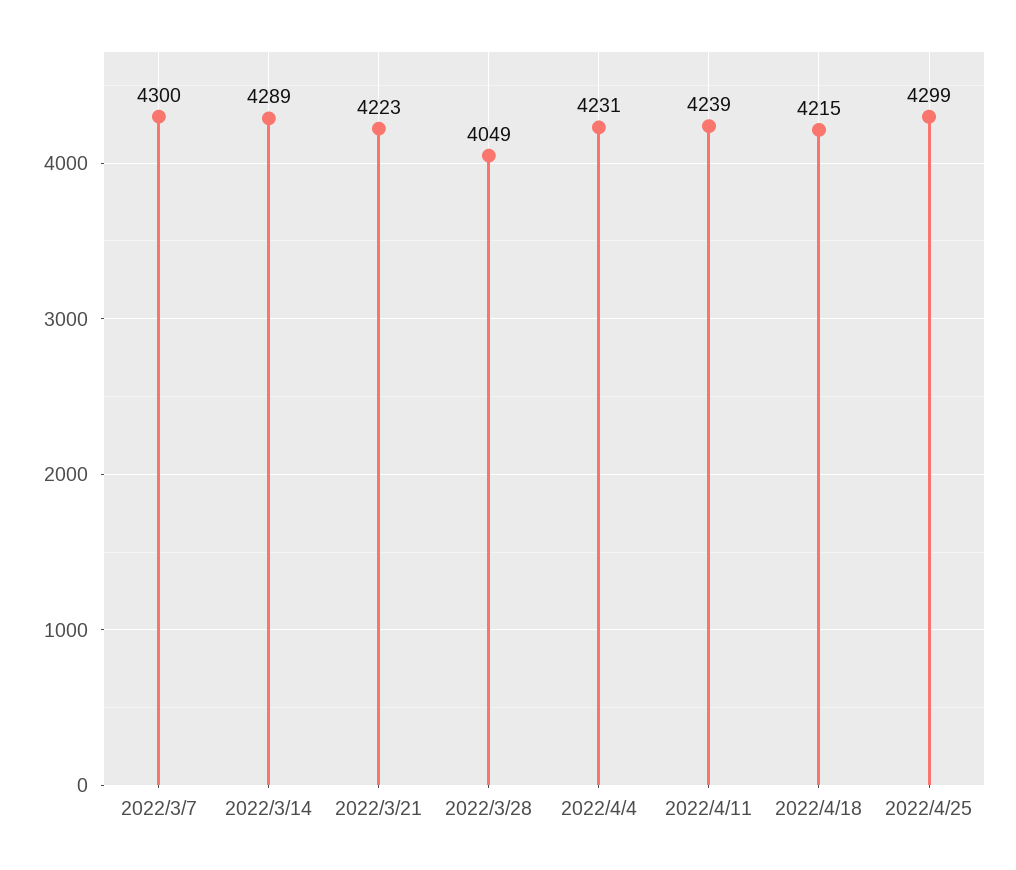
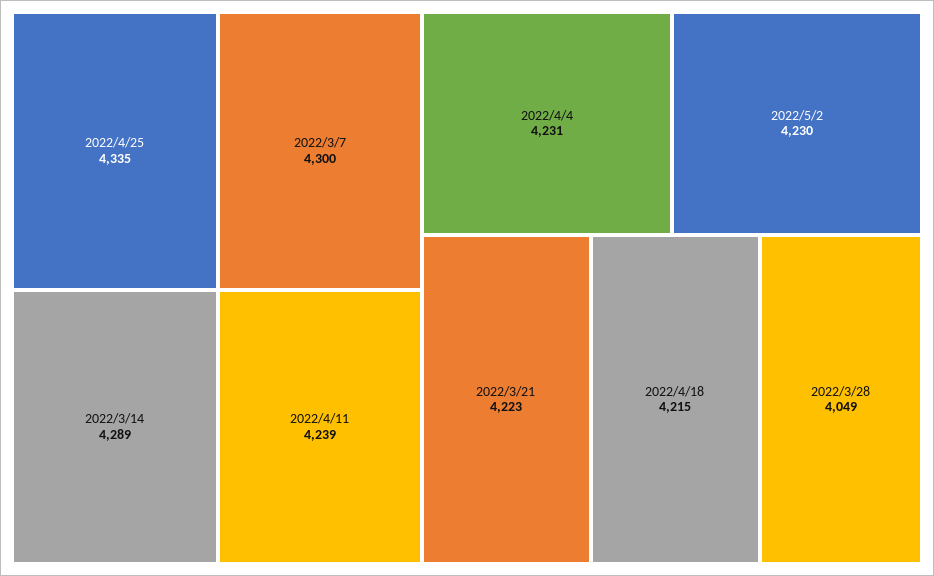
2022/4/25: 4299 -> 4335
2022/5/2: none -> 4230

